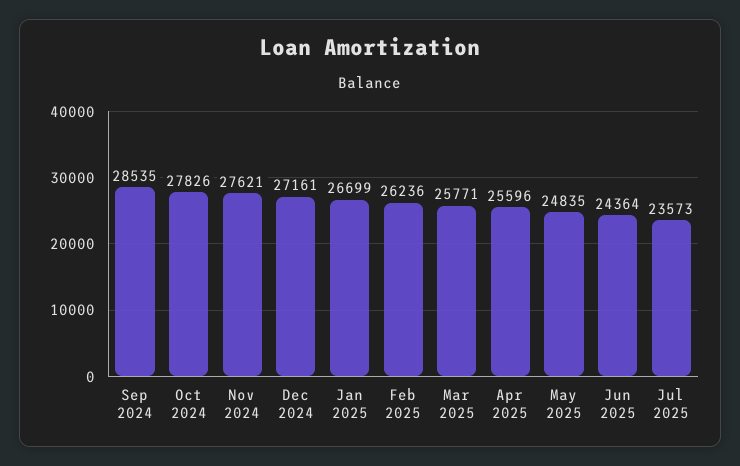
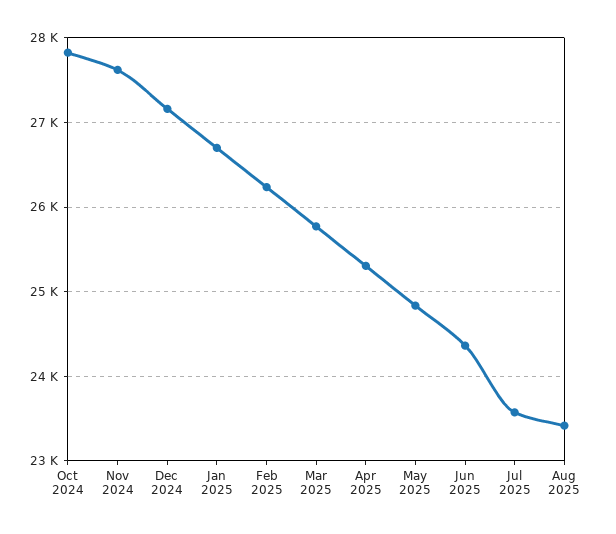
Sep 2024: 28535 -> none
Apr 2025: 25596 -> 25300
Aug 2025: none -> 23400

